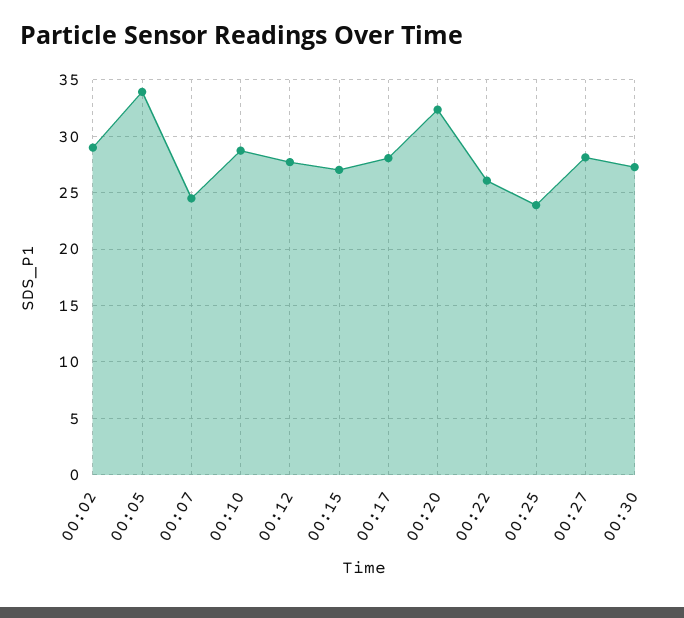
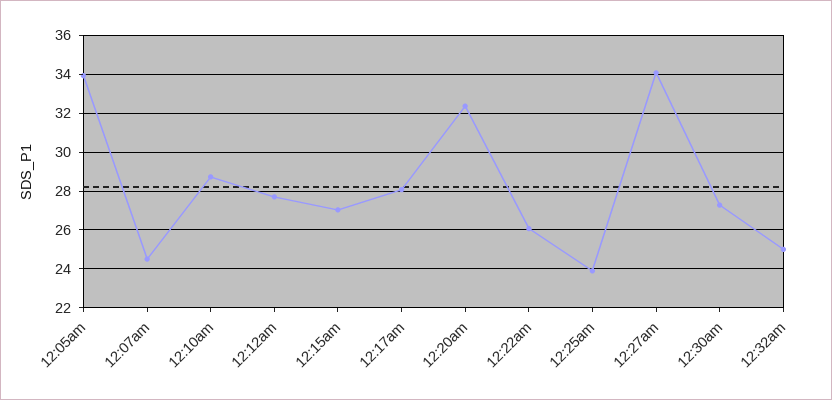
00:02: 29 -> none
00:27: 28 -> 34
12:32am: none -> 25

